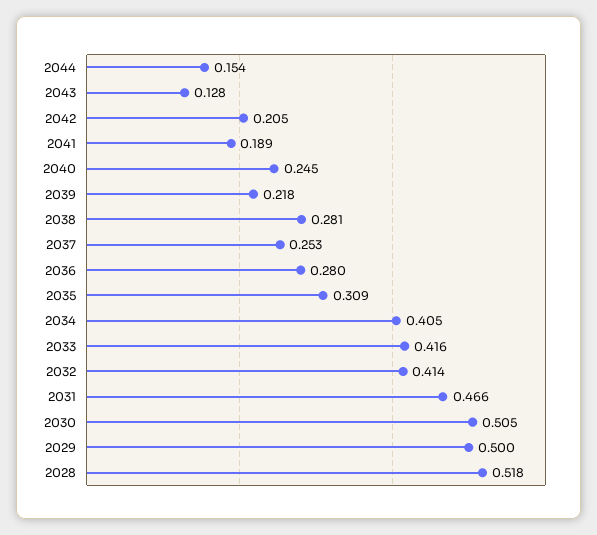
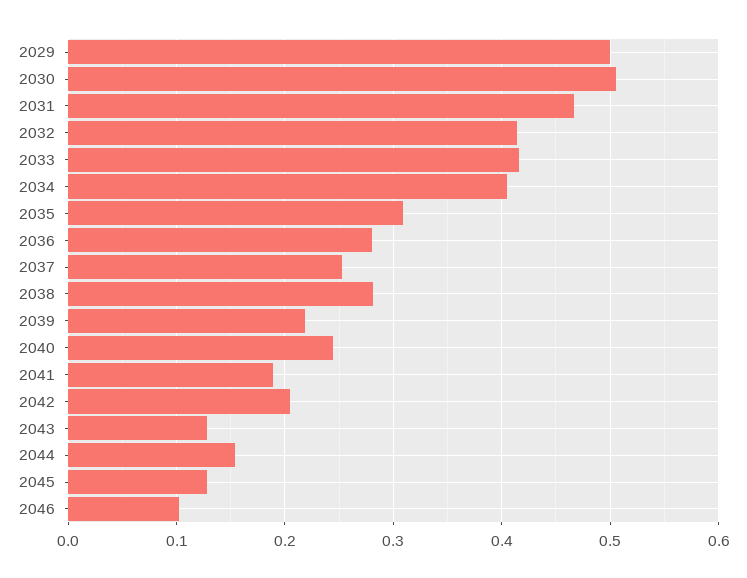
2028: 0.518 -> none
2045: none -> 0.13
2046: none -> 0.1

